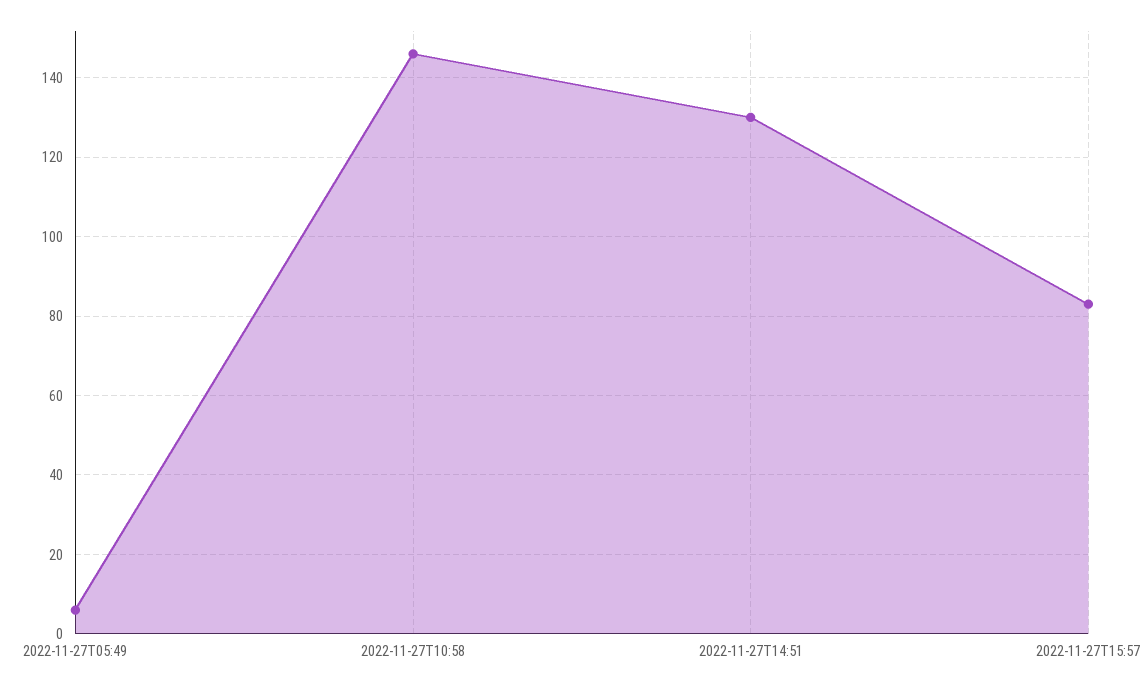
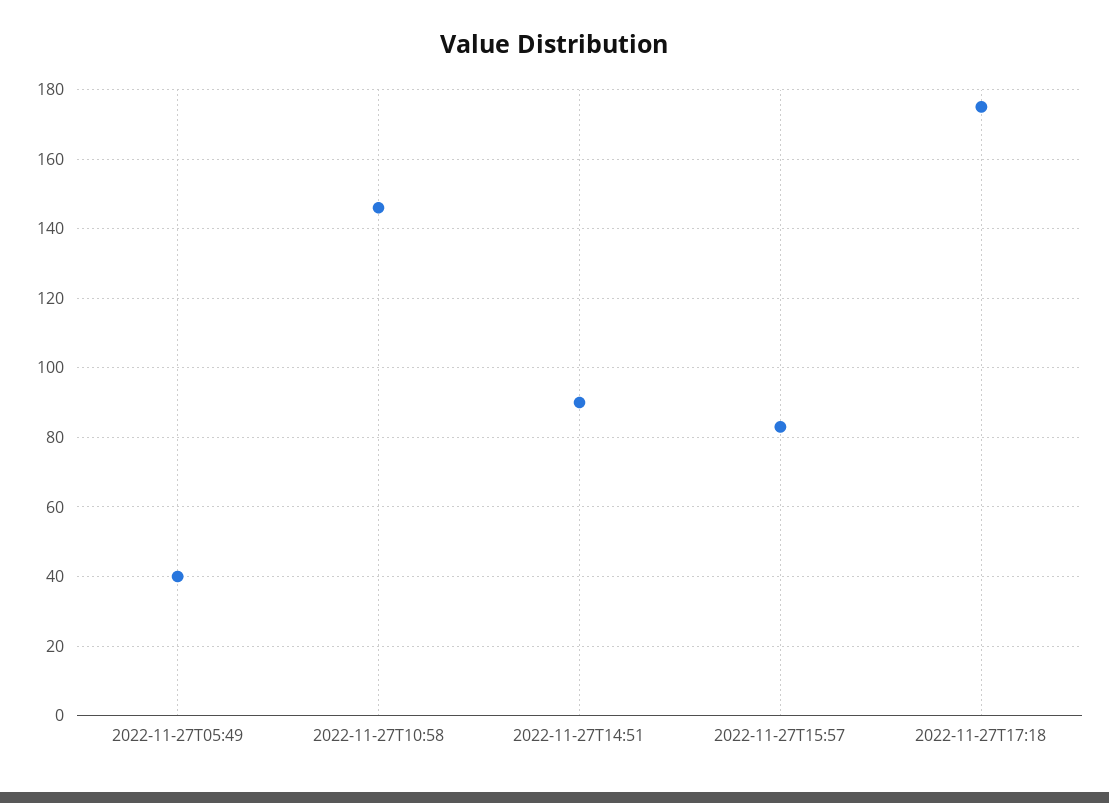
2022-11-27T05:49: 5 -> 40
2022-11-27T14:51: 130 -> 90
2022-11-27T17:18: none -> 175

